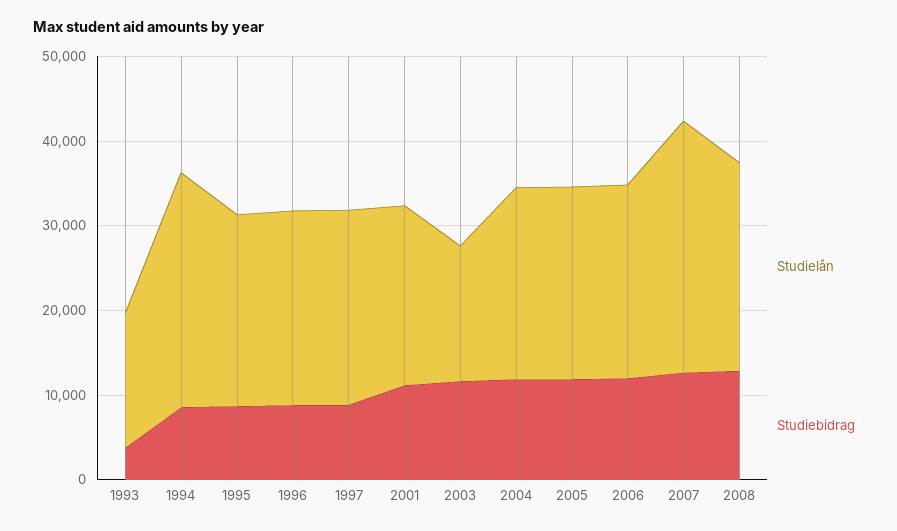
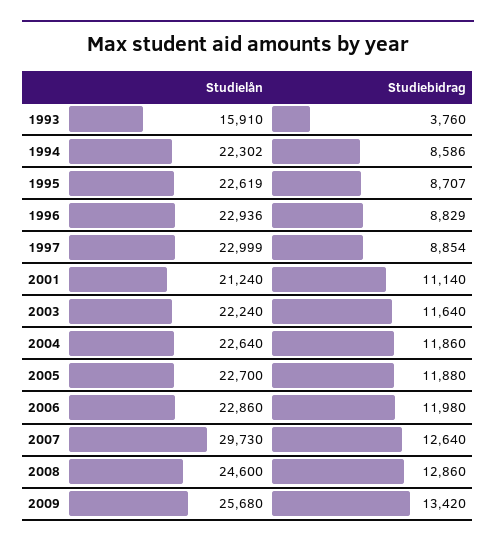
Studielån, 1994: 28000 -> 22302
Studielån, 2003: 16000 -> 22240
Studielån, 2009: none -> 25680
Studiebidrag, 2009: none -> 13420

